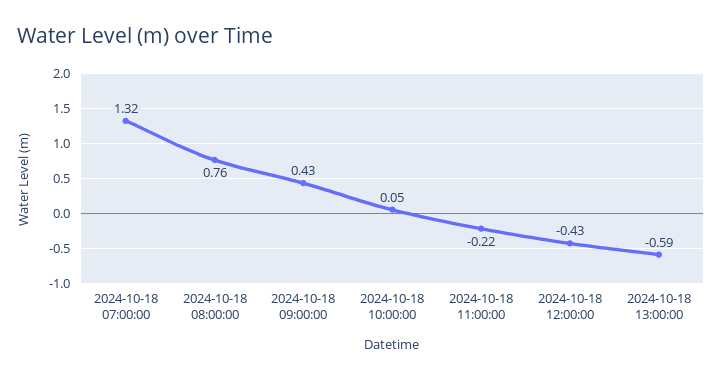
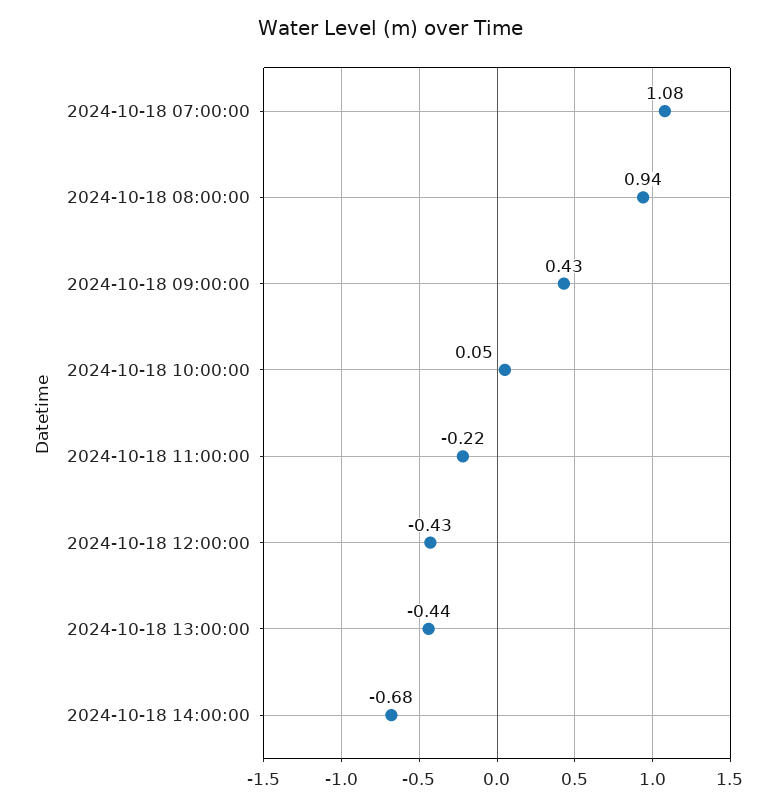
2024-10-18 07:00:00: 1.32 -> 1.08
2024-10-18 08:00:00: 0.76 -> 0.94
2024-10-18 13:00:00: -0.59 -> -0.44
2024-10-18 14:00:00: none -> -0.68

